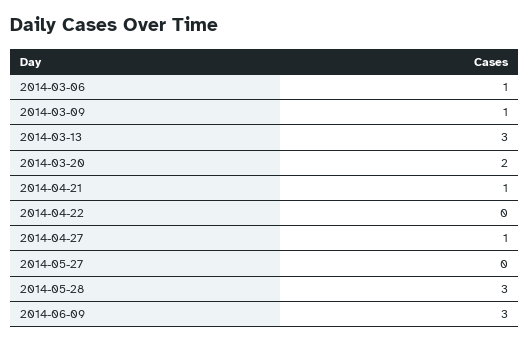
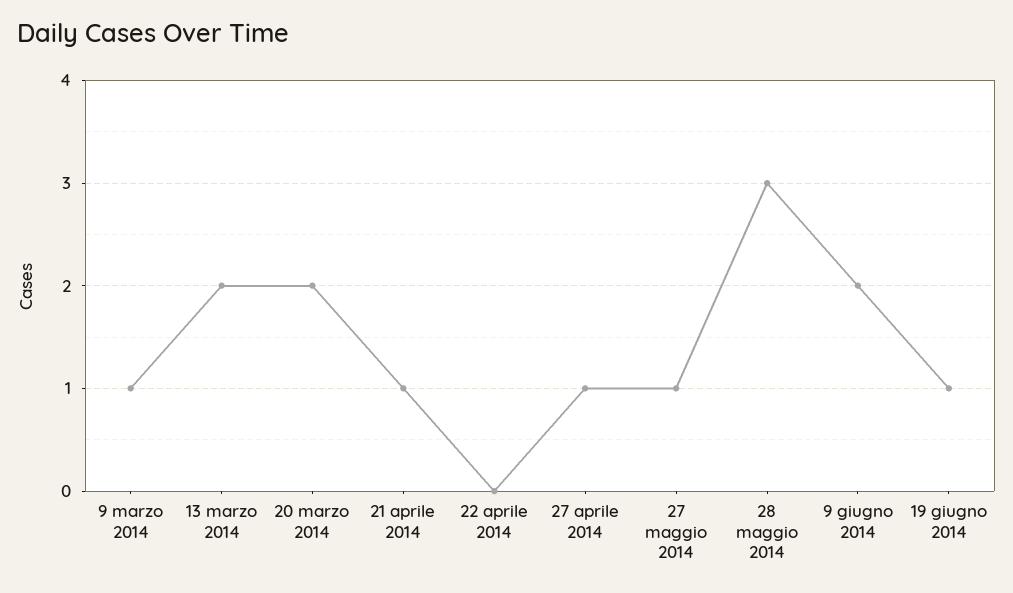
2014-03-06: 1 -> none
2014-03-13: 3 -> 2
2014-05-27: 0 -> 1
2014-06-09: 3 -> 2
19 giugno 2014: none -> 1

